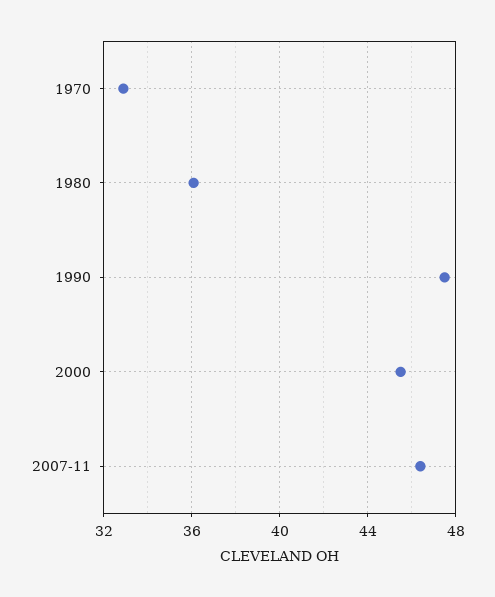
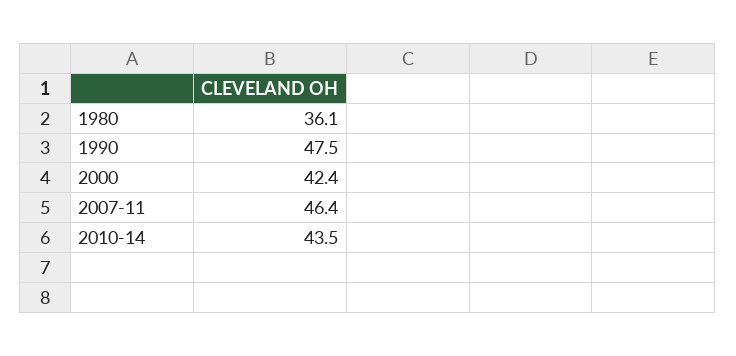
1970: 33 -> none
2000: 45.5 -> 42.4
2010-14: none -> 43.5

